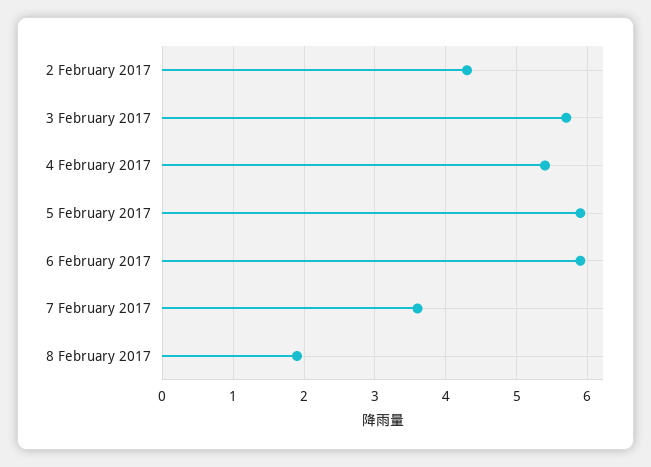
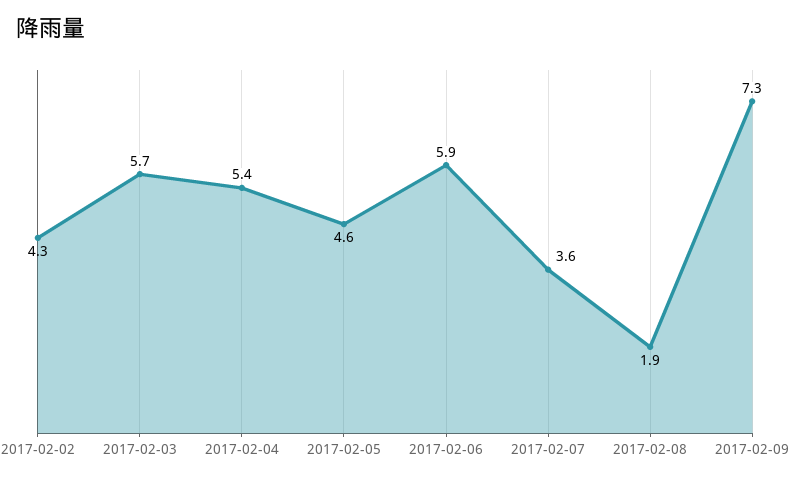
5 February 2017: 5.9 -> 4.6
2017-02-09: none -> 7.3

